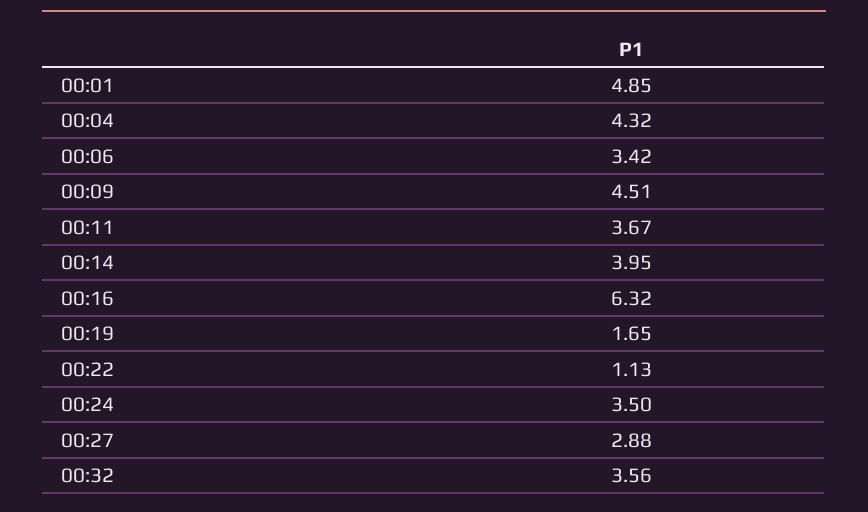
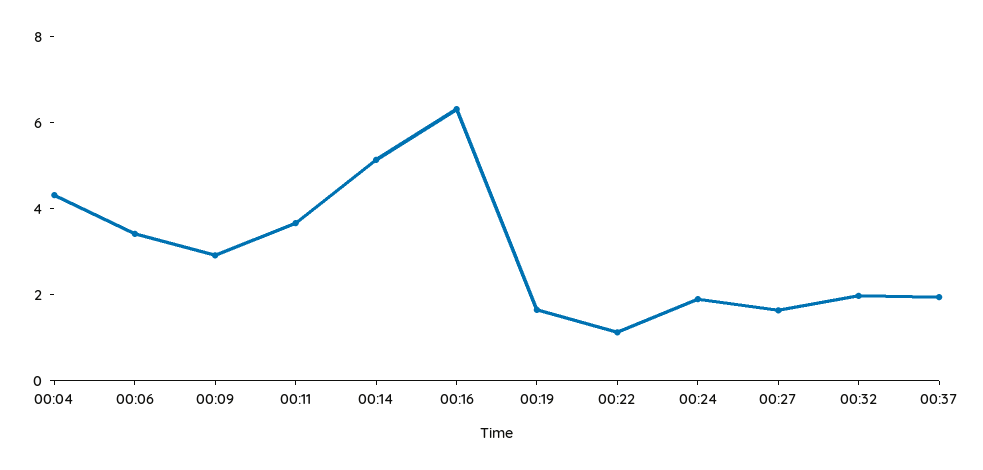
00:01: 4.85 -> none
00:09: 4.51 -> 3
00:14: 3.95 -> 5
00:24: 3.5 -> 2
00:27: 2.88 -> 1.5
00:32: 3.56 -> 2
00:37: none -> 2

